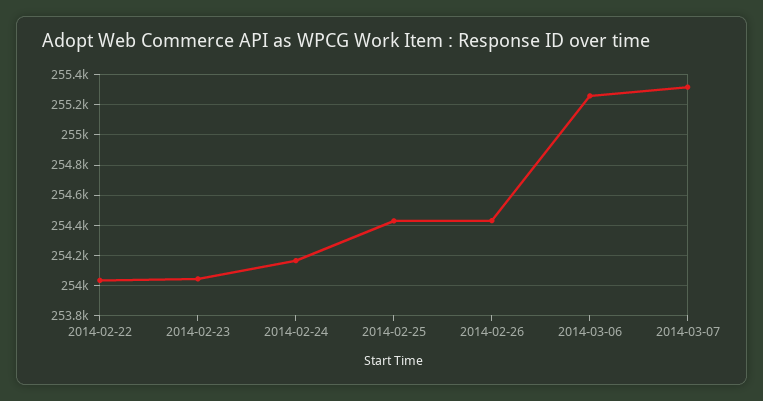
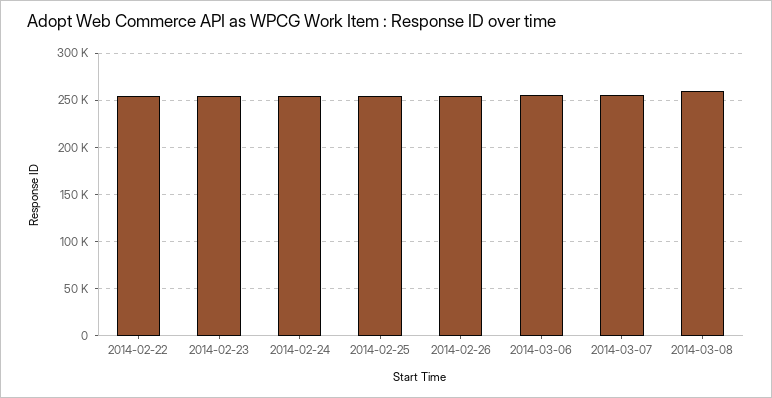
2014-03-08: none -> 260000

